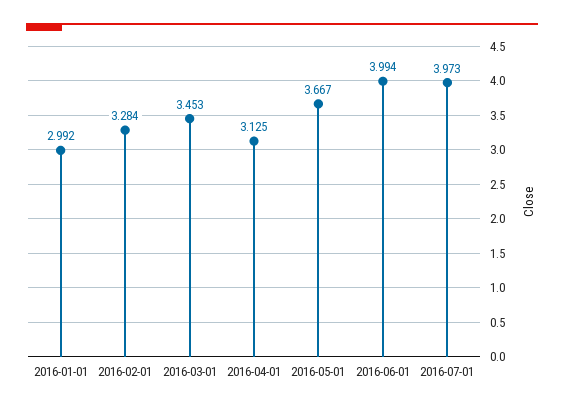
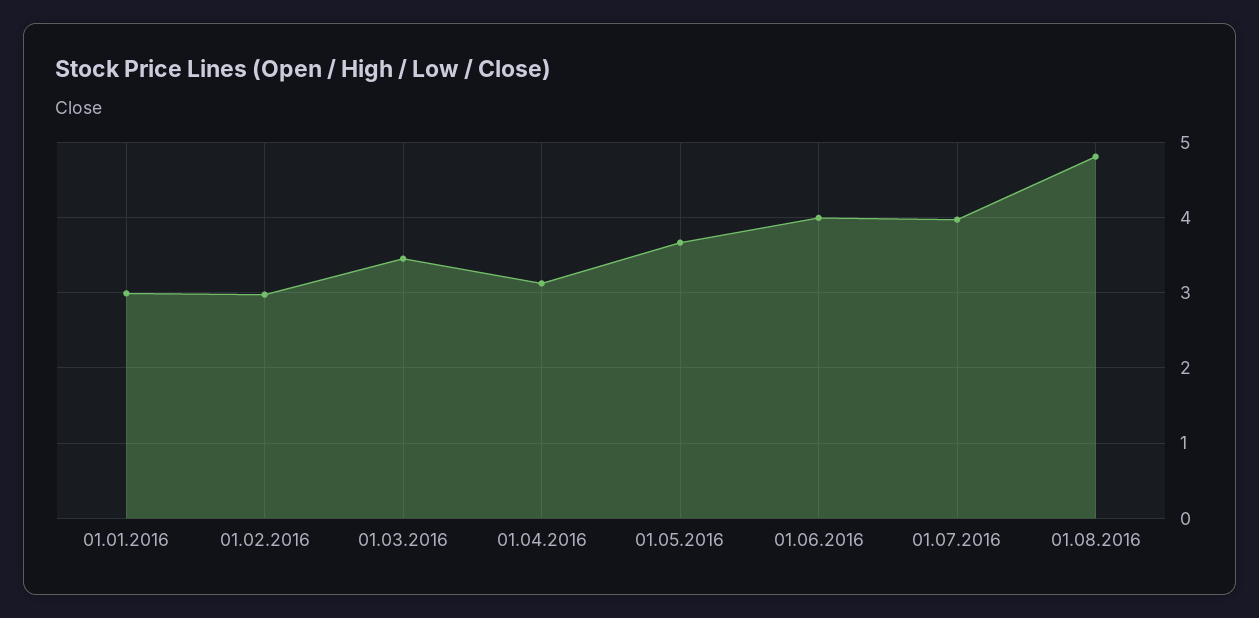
2016-02-01: 3.284 -> 3
01.08.2016: none -> 4.8

